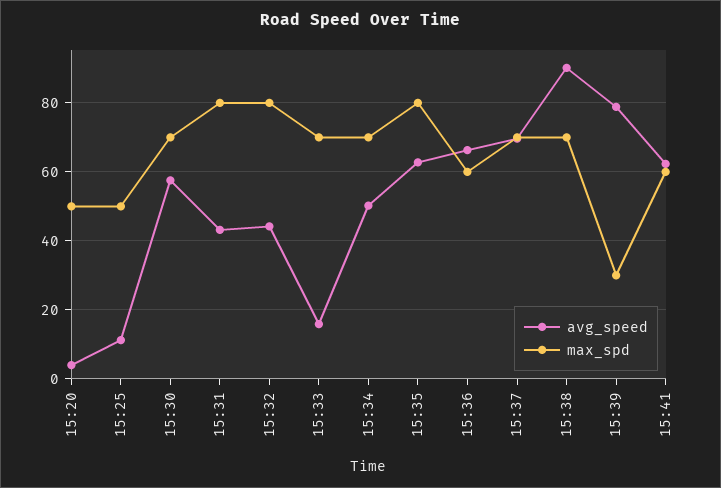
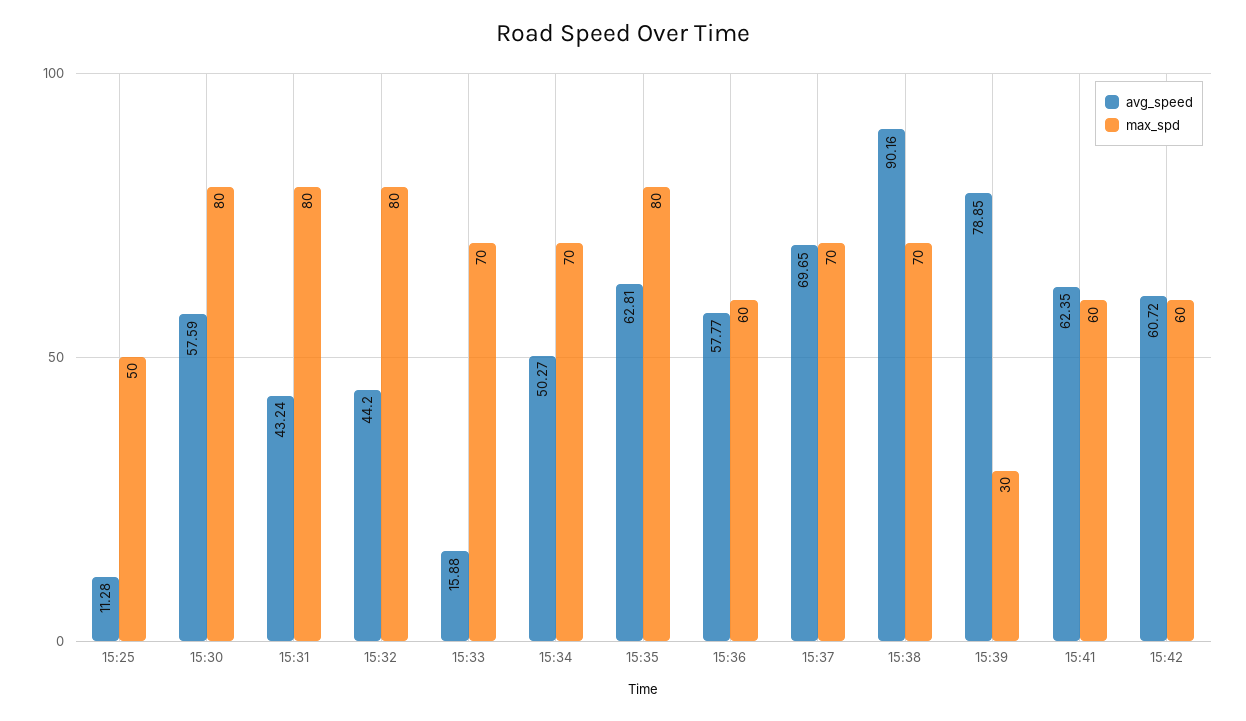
avg_speed, 15:20: 4 -> none
max_spd, 15:20: 50 -> none
max_spd, 15:30: 70 -> 80
avg_speed, 15:36: 66 -> 57.77
avg_speed, 15:42: none -> 60.72
max_spd, 15:42: none -> 60

